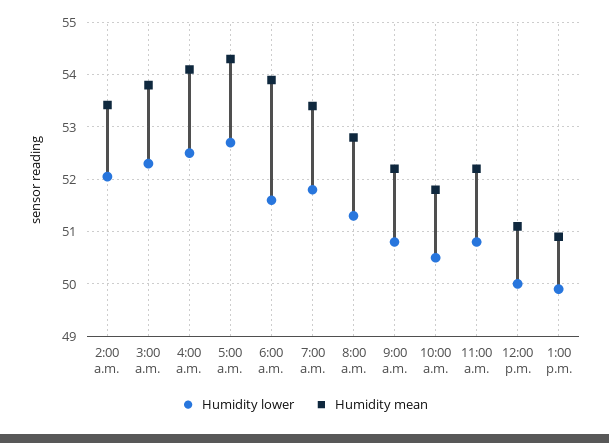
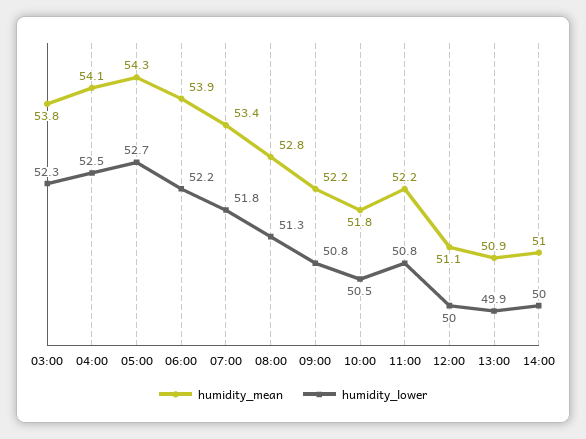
Humidity lower, 2:00 a.m.: 52 -> none
Humidity mean, 2:00 a.m.: 53.4 -> none
Humidity lower, 6:00 a.m.: 51.6 -> 52.2
Humidity mean, 14:00: none -> 51
Humidity lower, 14:00: none -> 50

